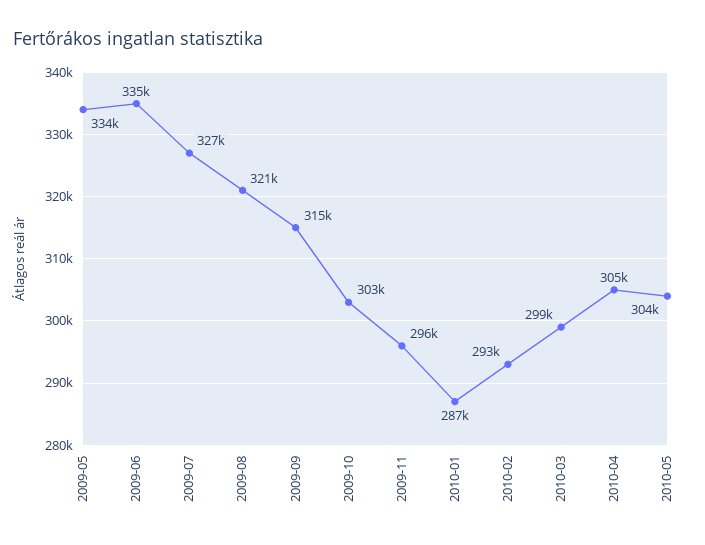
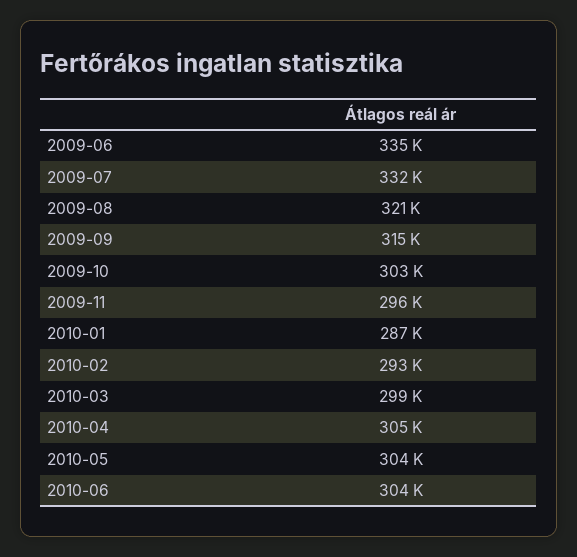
2009-05: 334000 -> none
2009-07: 327000 -> 332000
2010-06: none -> 304000

